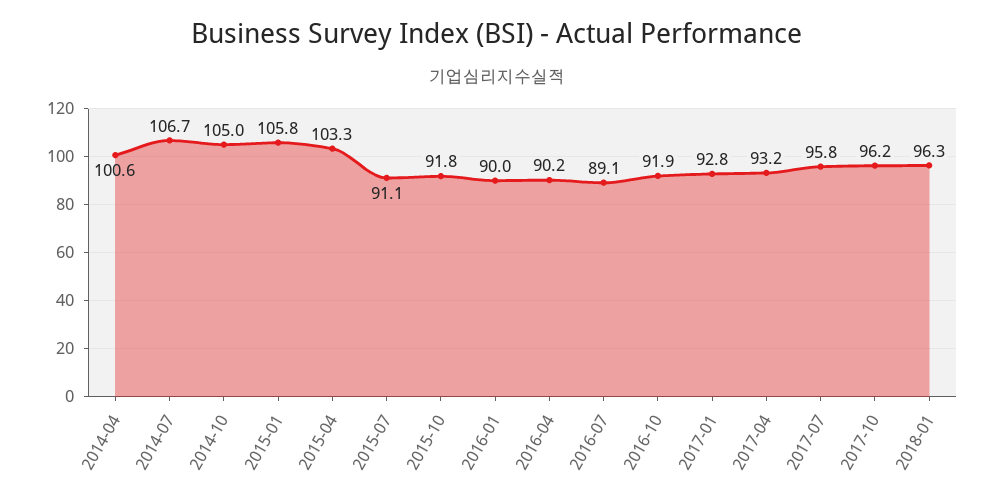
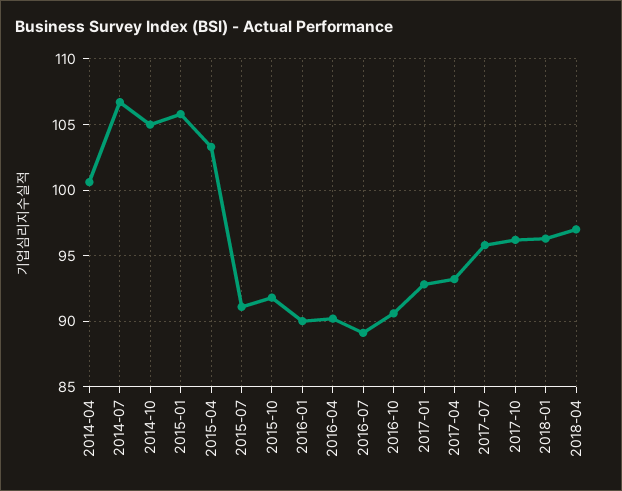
2016-10: 91.9 -> 90.5
2018-04: none -> 97

